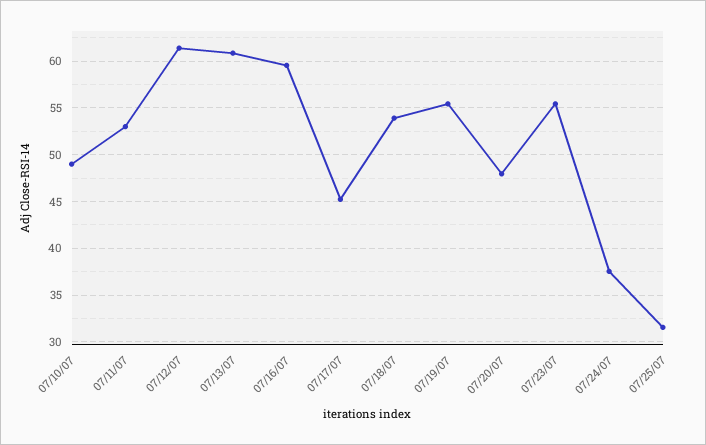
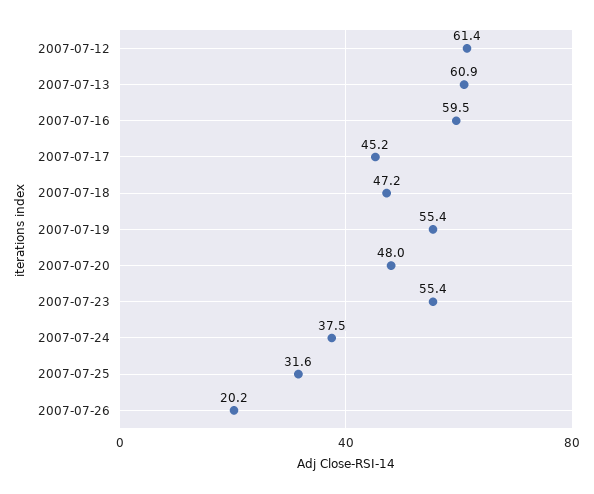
07/10/07: 49 -> none
07/11/07: 53 -> none
07/18/07: 54 -> 47.2
2007-07-26: none -> 20.2

